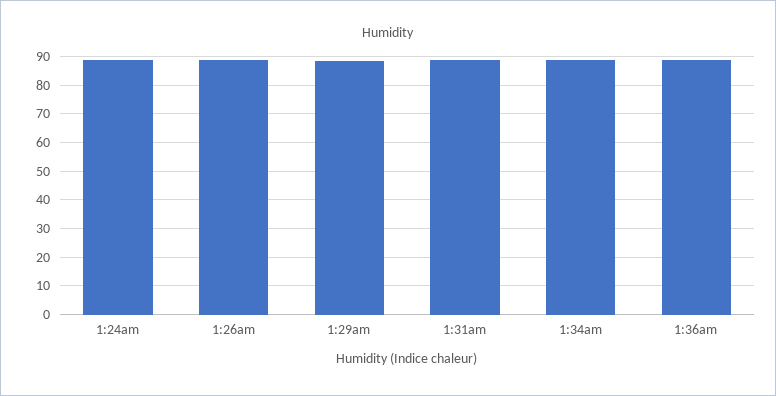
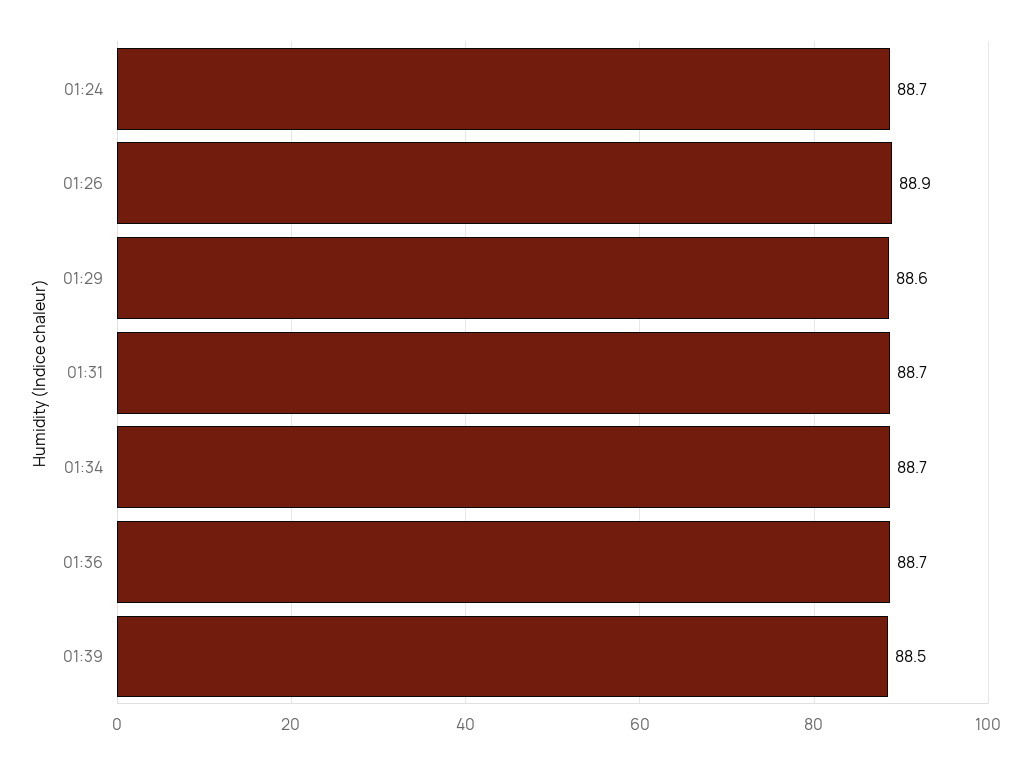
01:39: none -> 88.5

